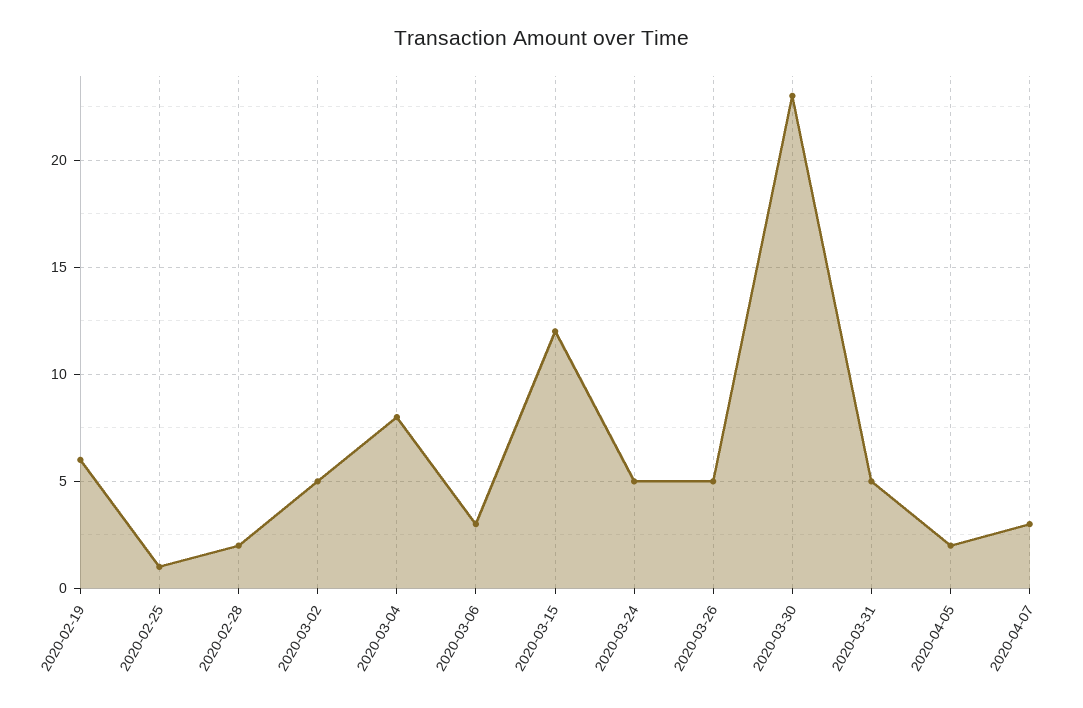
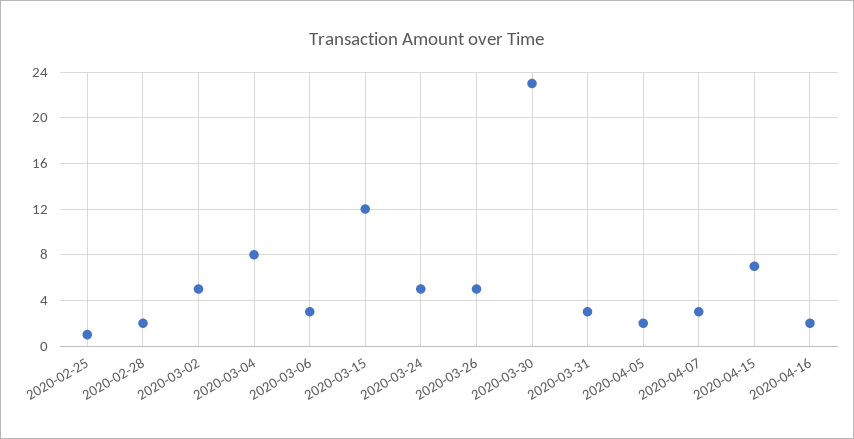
2020-02-19: 6 -> none
2020-03-31: 5 -> 3
2020-04-15: none -> 7
2020-04-16: none -> 2

